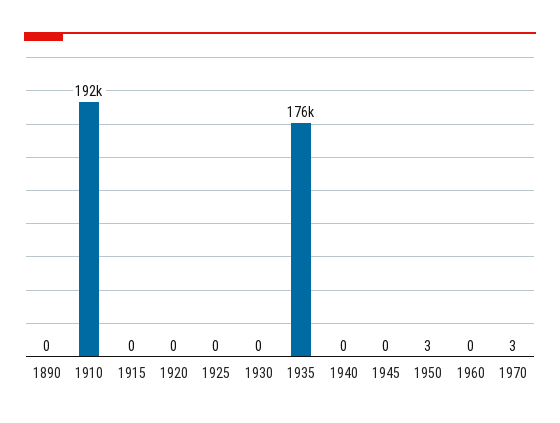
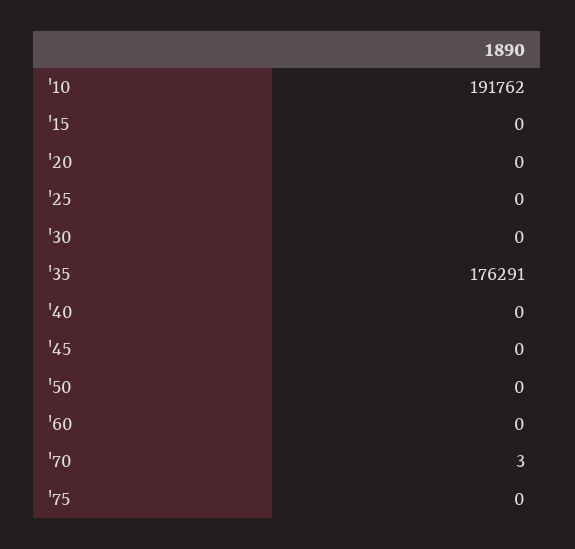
1890: 0 -> none
1950: 3 -> 0
'75: none -> 0

